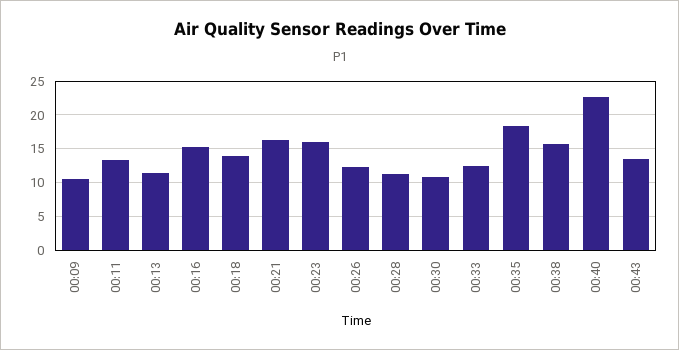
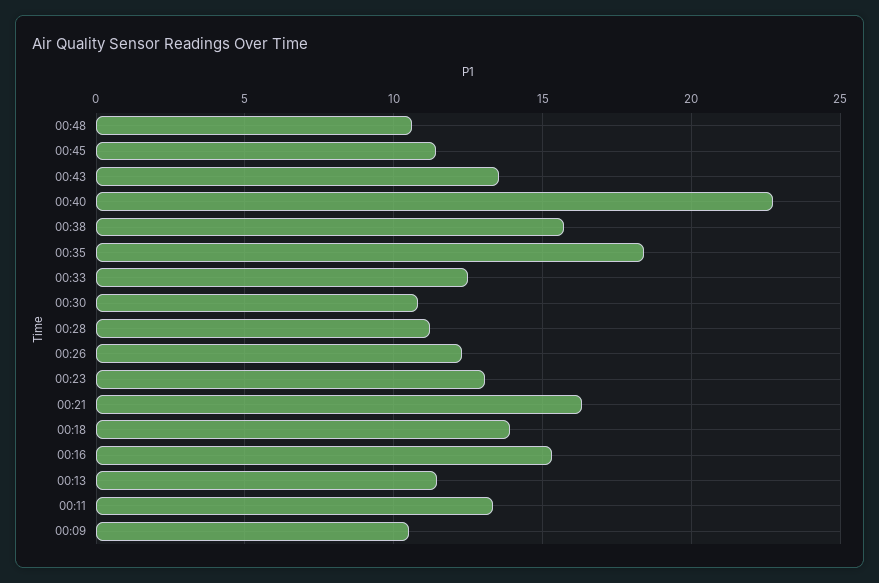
00:23: 16 -> 13
00:48: none -> 10.5
00:45: none -> 11.5

